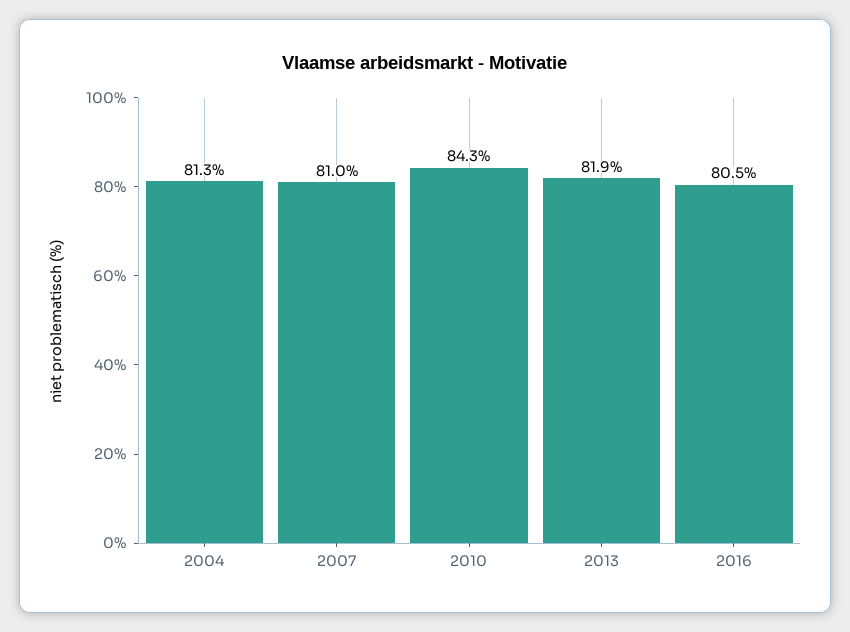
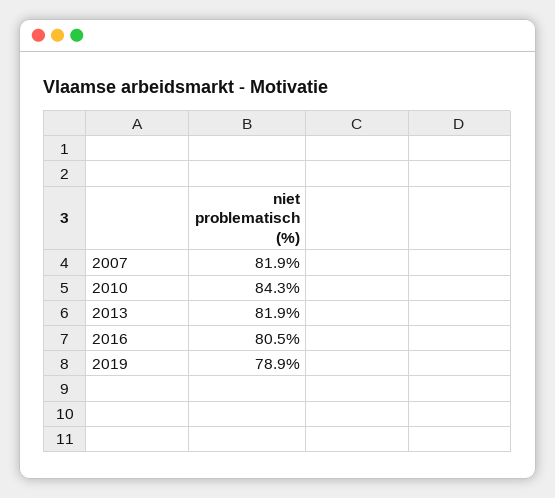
2004: 81.3 -> none
2007: 81 -> 81.9
2019: none -> 78.9

